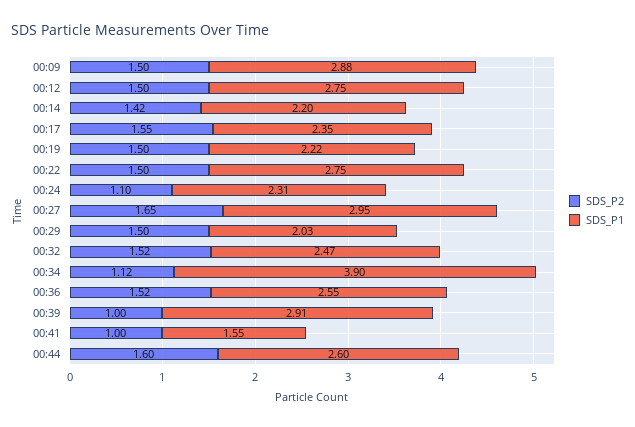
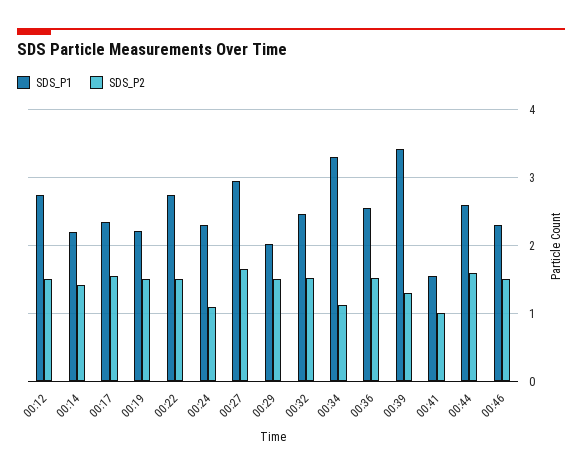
SDS_P2, 00:09: 1.5 -> none
SDS_P1, 00:09: 2.88 -> none
SDS_P1, 00:34: 3.9 -> 3.3
SDS_P2, 00:39: 1 -> 1.3
SDS_P1, 00:39: 2.91 -> 3.4
SDS_P1, 00:46: none -> 2.3
SDS_P2, 00:46: none -> 1.5

